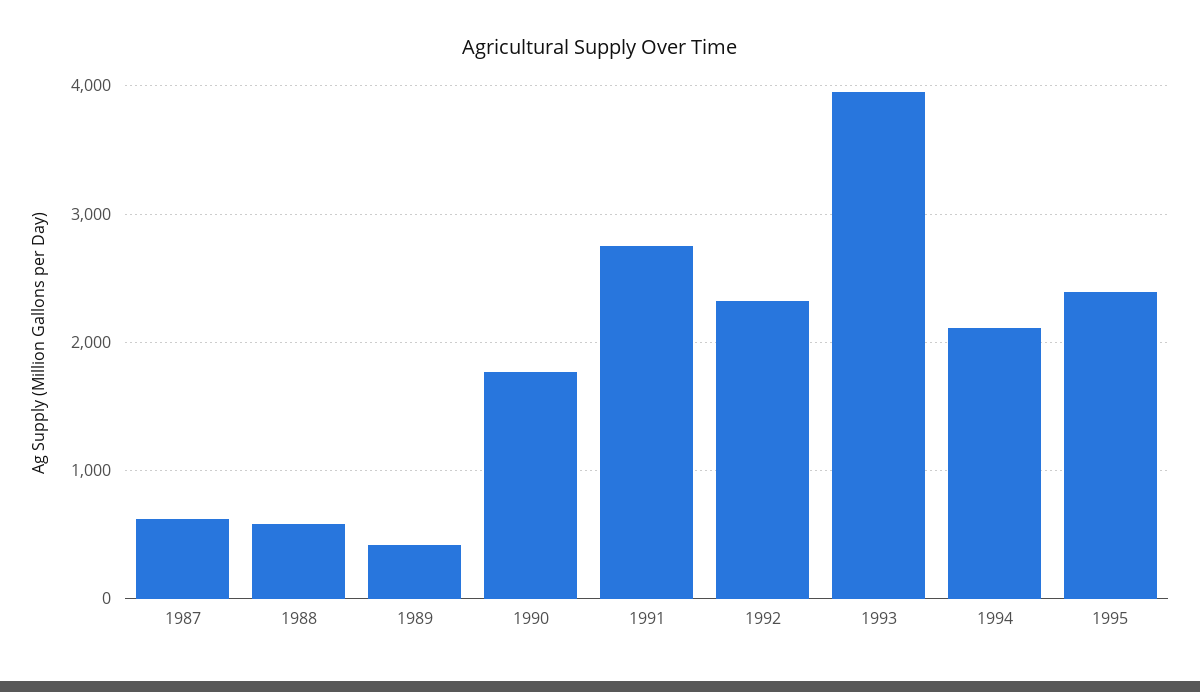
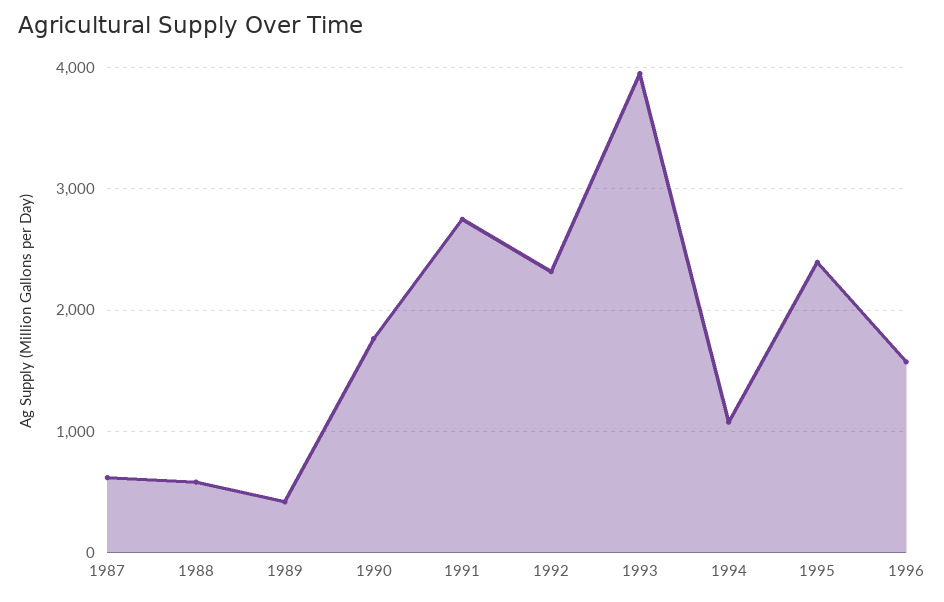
1994: 2100 -> 1100
1996: none -> 1600

